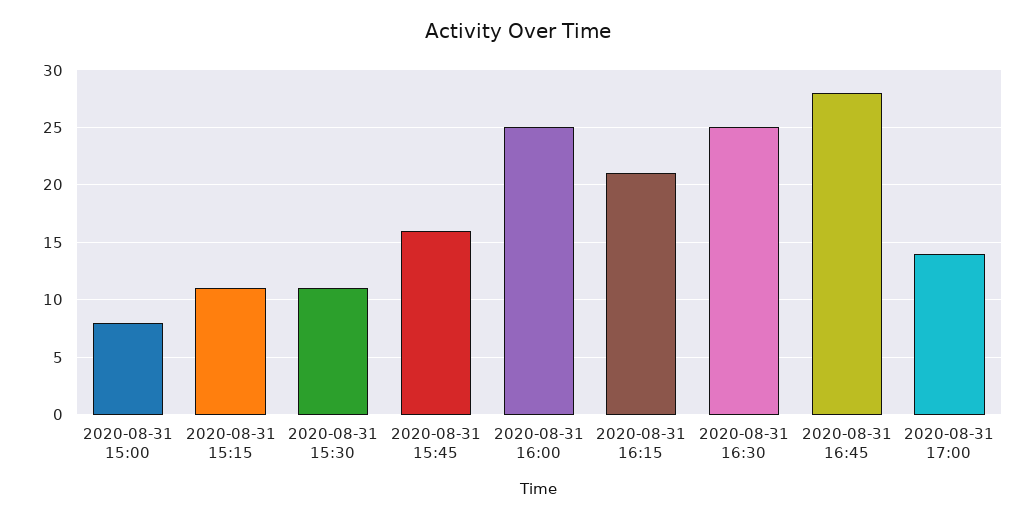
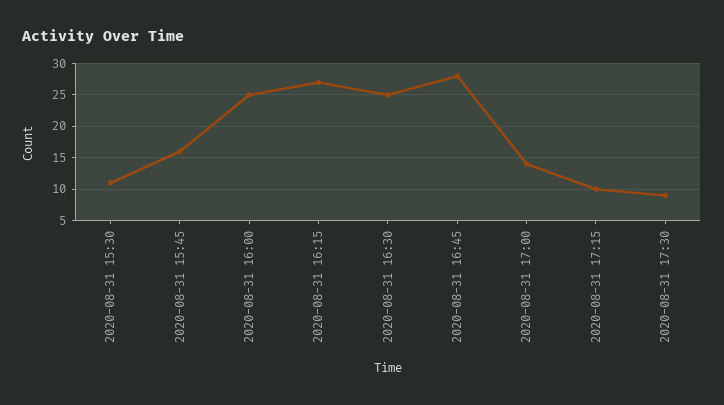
2020-08-31 15:00: 8 -> none
2020-08-31 15:15: 11 -> none
2020-08-31 16:15: 21 -> 27
2020-08-31 17:15: none -> 10
2020-08-31 17:30: none -> 9

